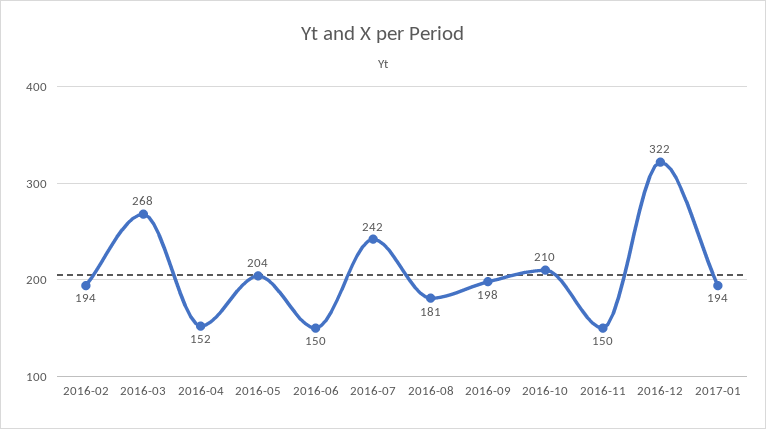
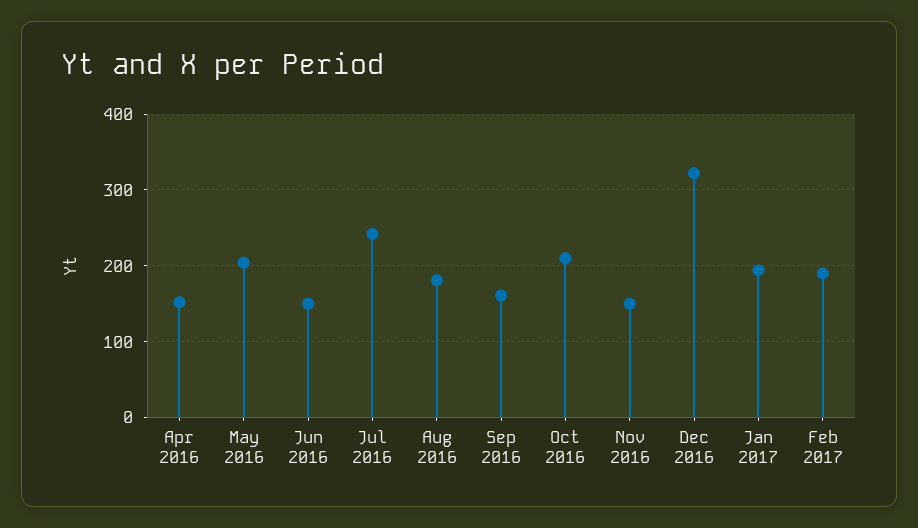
2016-02: 194 -> none
2016-03: 268 -> none
2016-09: 198 -> 160
Feb 2017: none -> 190

